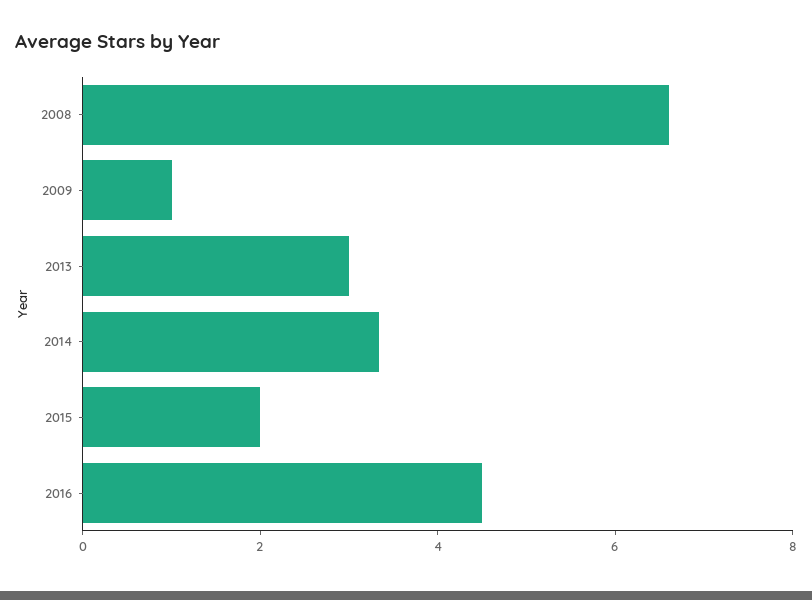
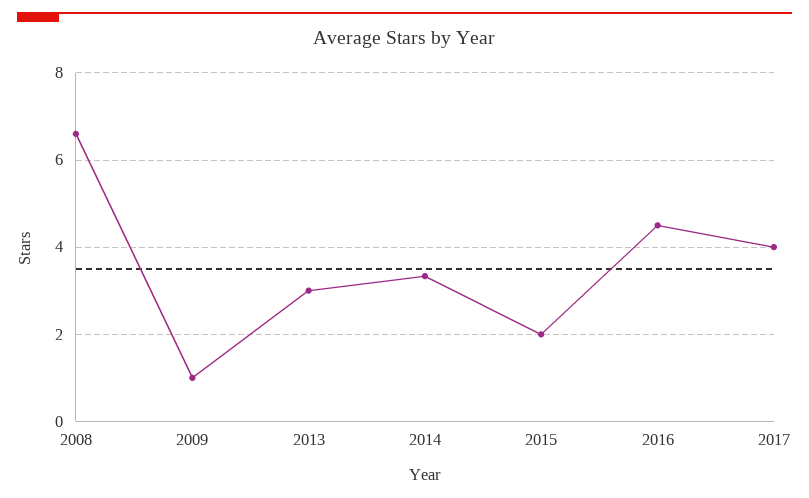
2017: none -> 4

